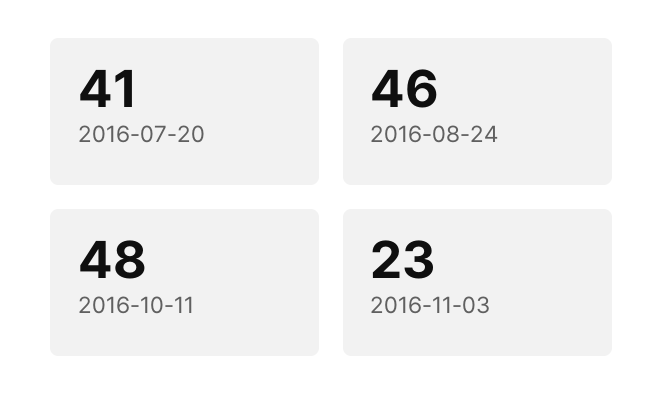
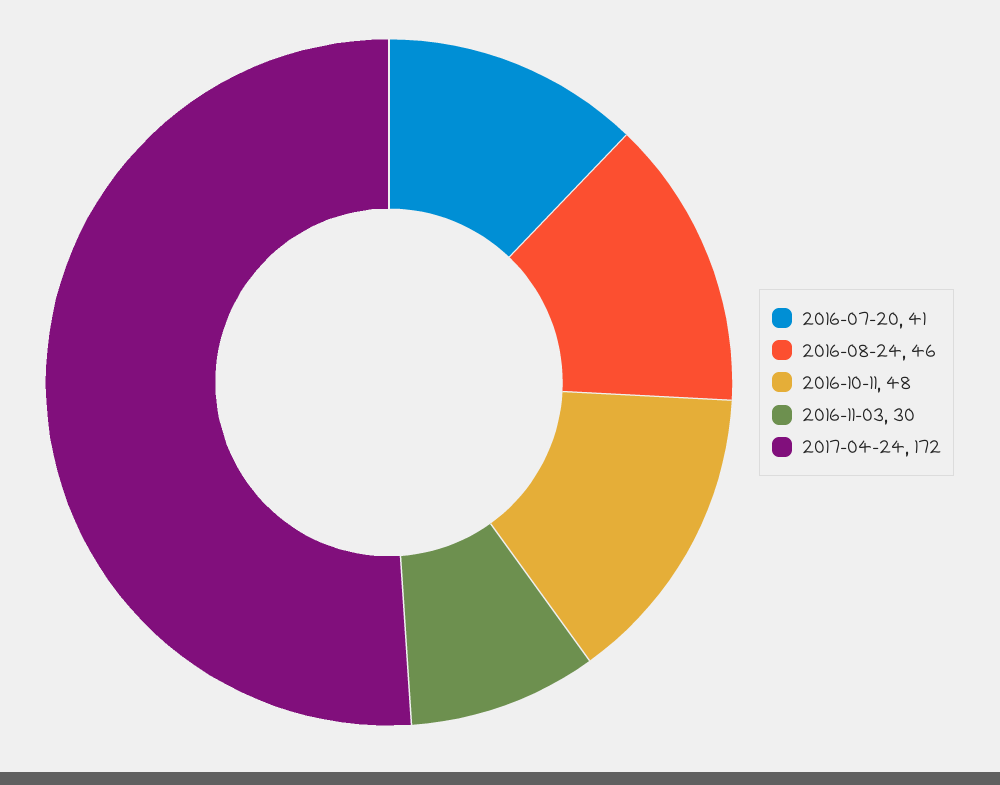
2016-11-03: 23 -> 30
2017-04-24: none -> 172

